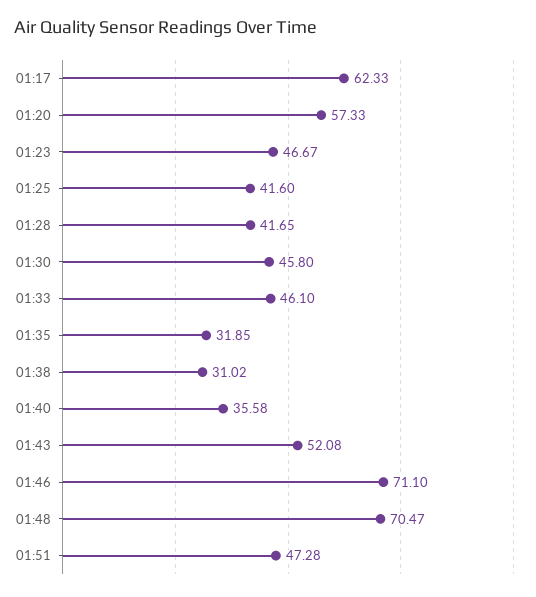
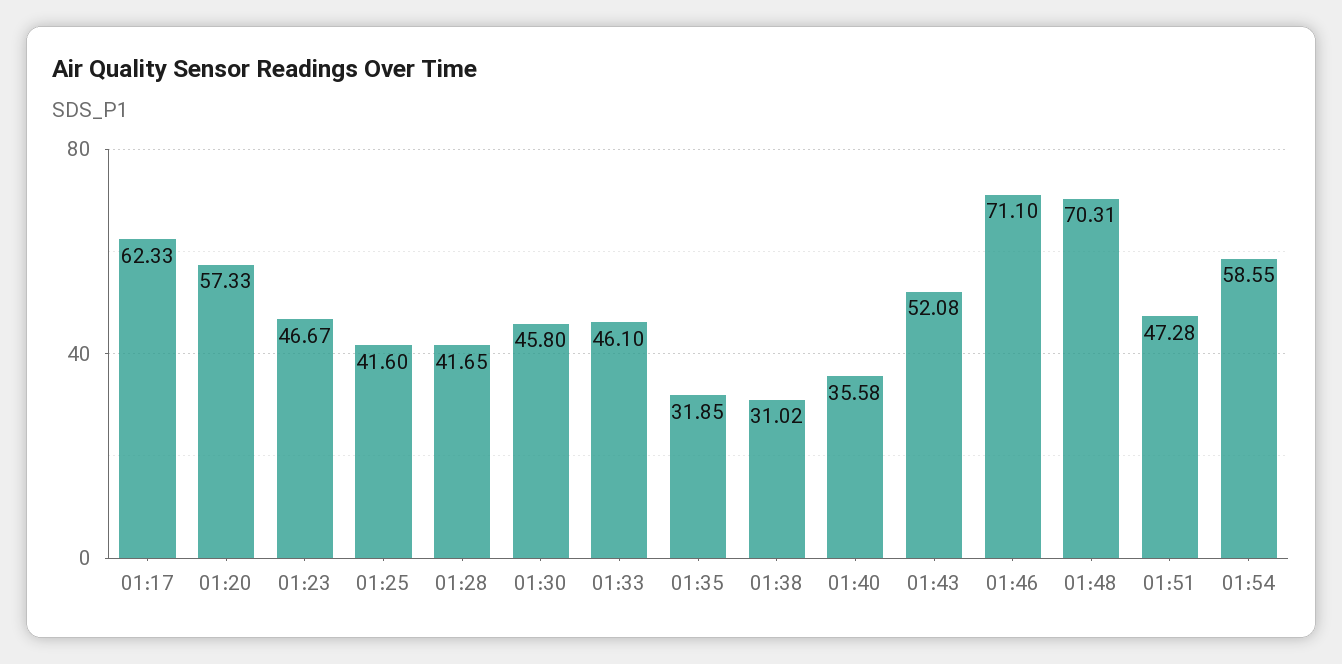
01:48: 70.47 -> 70.31
01:54: none -> 58.55

